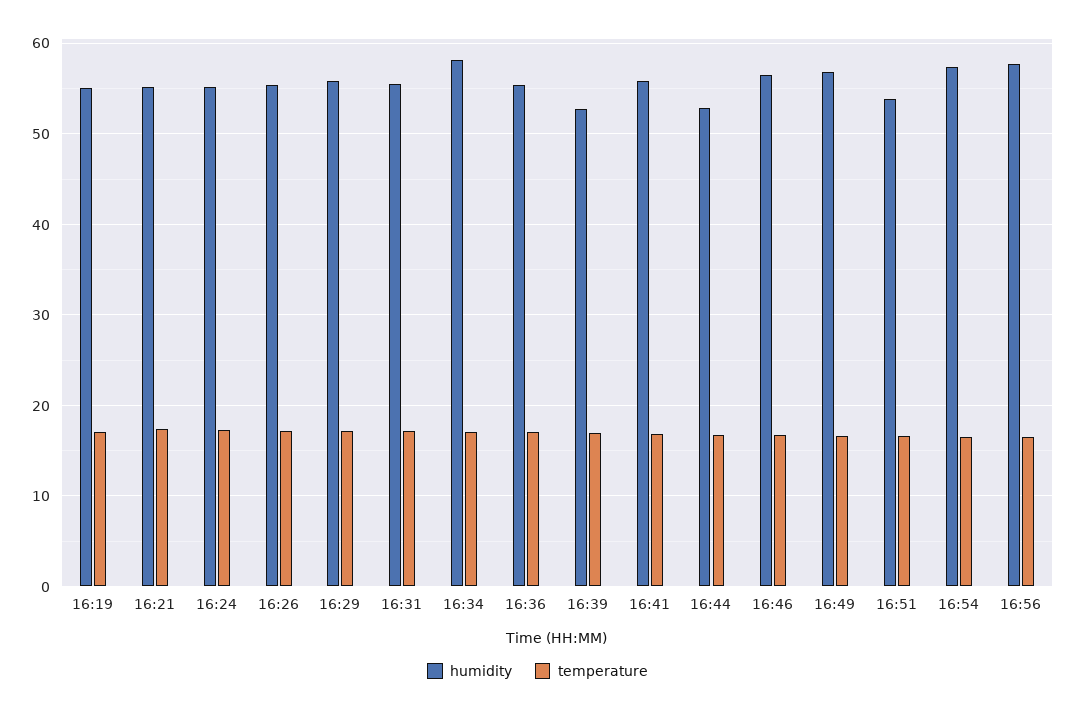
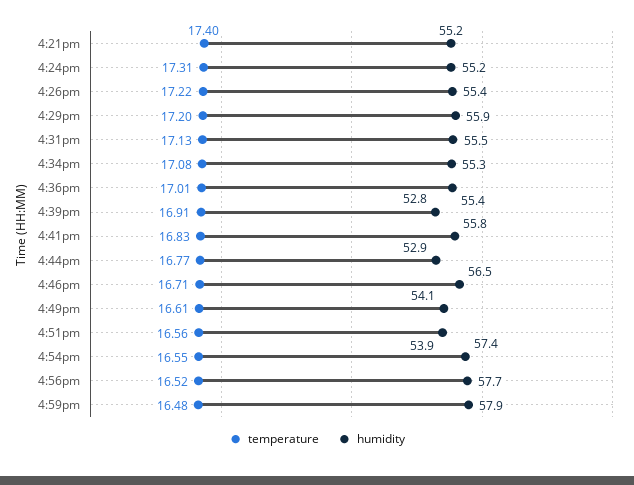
humidity, 16:19: 55 -> none
temperature, 16:19: 17 -> none
humidity, 16:34: 58 -> 55.3
humidity, 16:49: 57 -> 54.1
temperature, 4:59pm: none -> 16.48
humidity, 4:59pm: none -> 57.9

